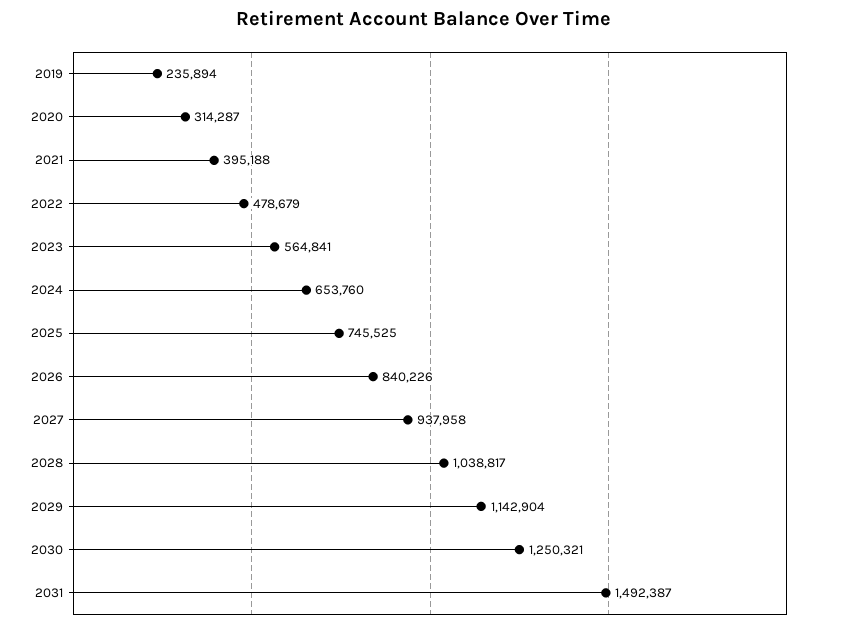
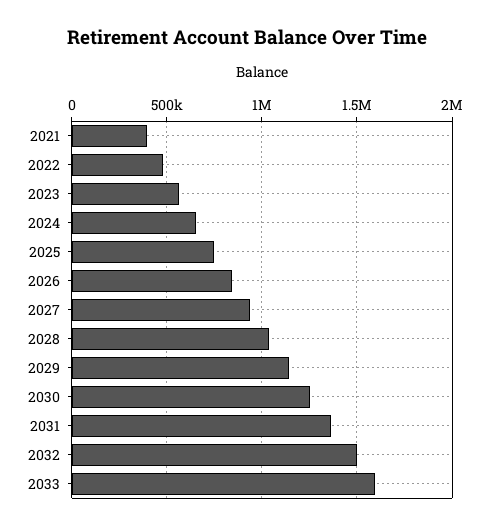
2019: 235894 -> none
2020: 314287 -> none
2031: 1492387 -> 1350000
2032: none -> 1500000
2033: none -> 1600000

